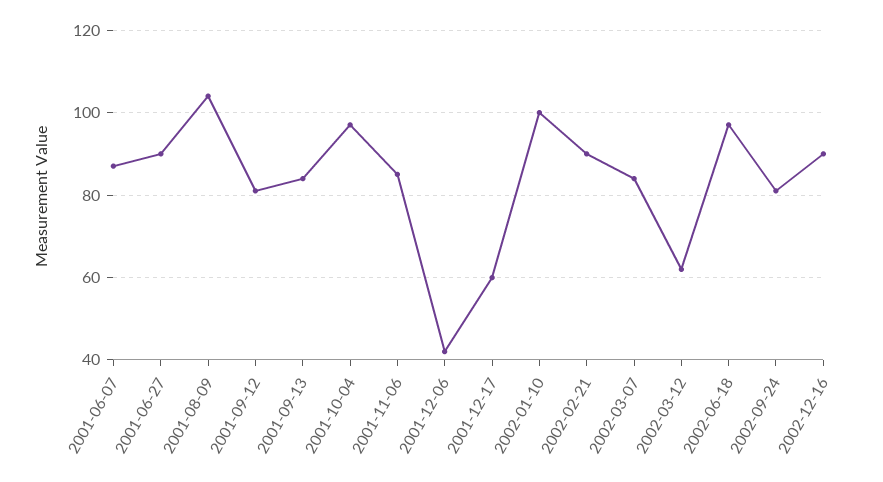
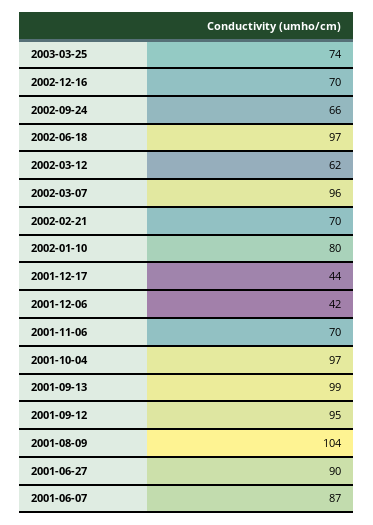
2001-09-12: 80 -> 95
2001-09-13: 85 -> 99
2001-11-06: 85 -> 70
2001-12-17: 60 -> 44
2002-01-10: 100 -> 80
2002-02-21: 90 -> 70
2002-03-07: 85 -> 96
2002-09-24: 80 -> 66
2002-12-16: 90 -> 70
2003-03-25: none -> 74

